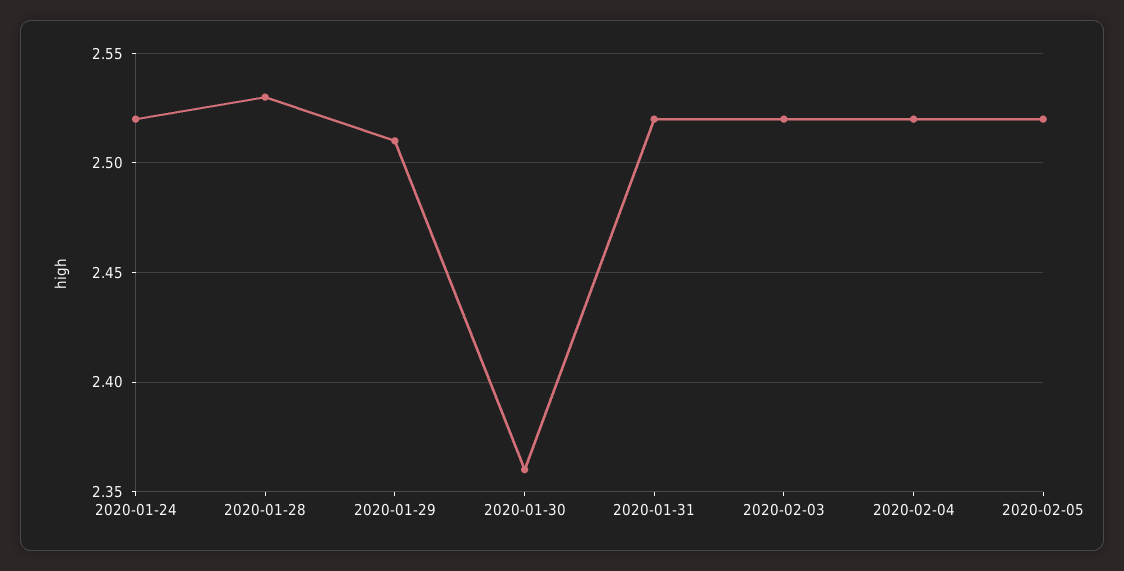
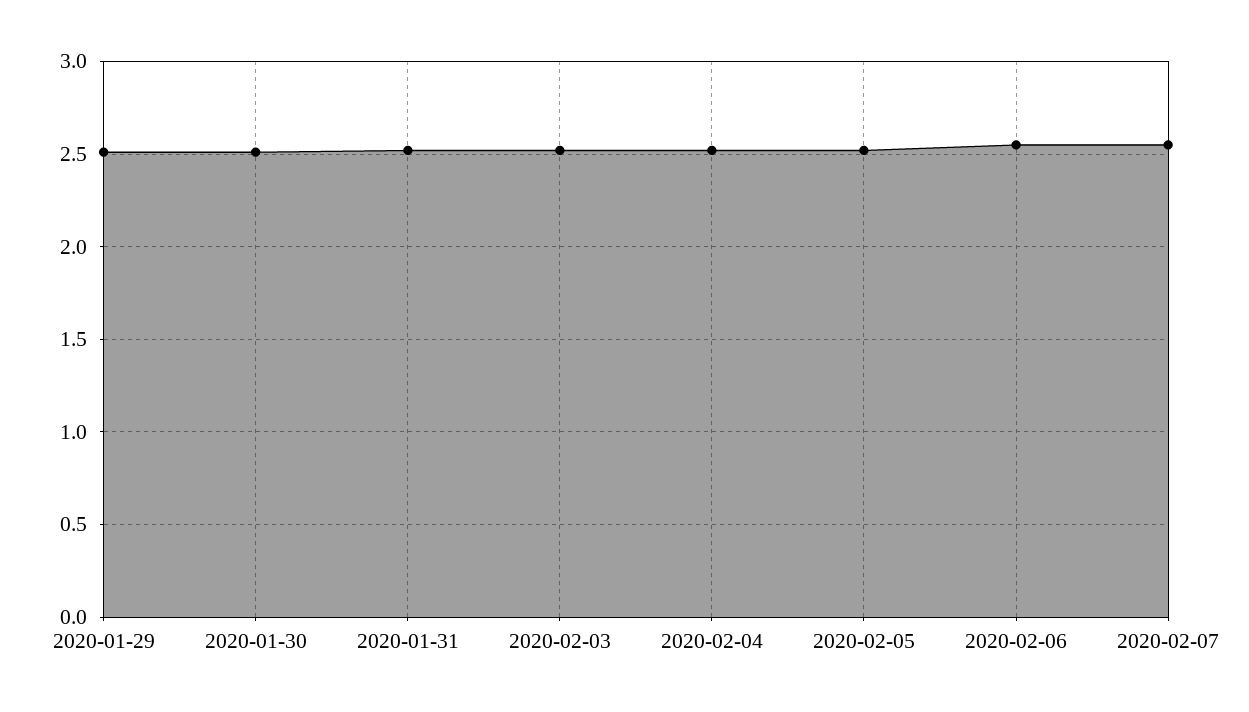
2020-01-24: 2.52 -> none
2020-01-28: 2.53 -> none
2020-01-30: 2.36 -> 2.5
2020-02-06: none -> 2.55
2020-02-07: none -> 2.55

